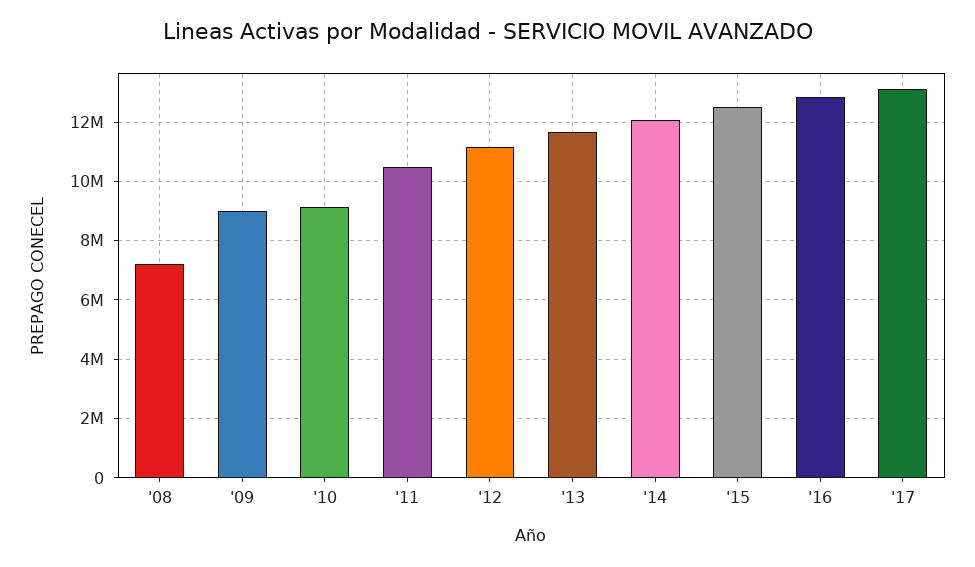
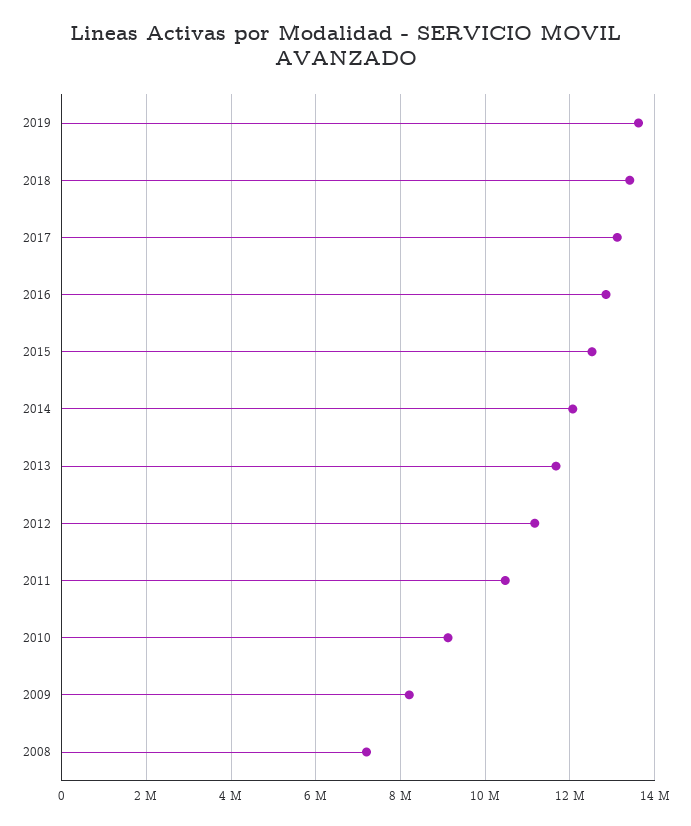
'09: 9000000 -> 8200000
2019: none -> 13600000
2018: none -> 13400000

